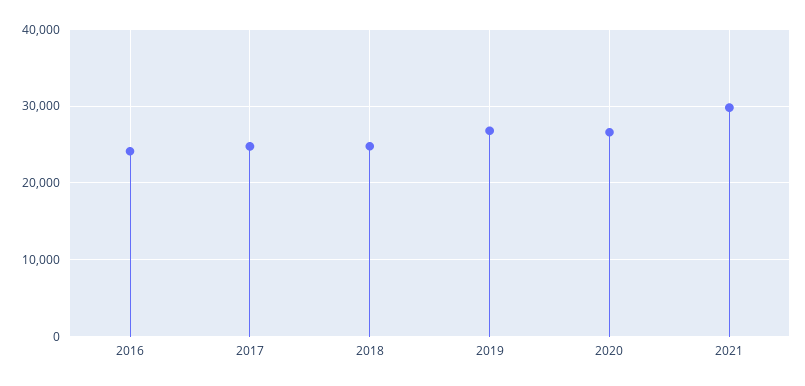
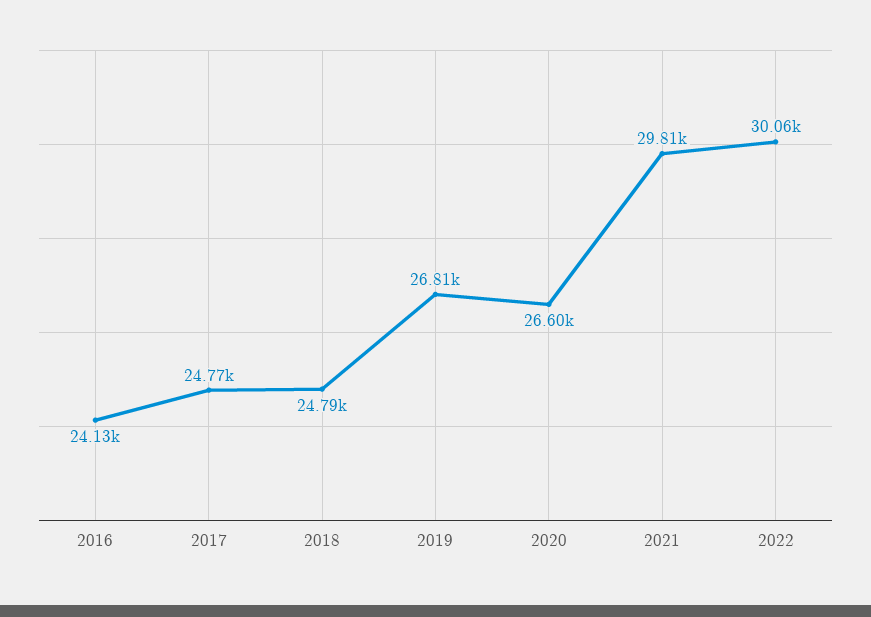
2022: none -> 30060

